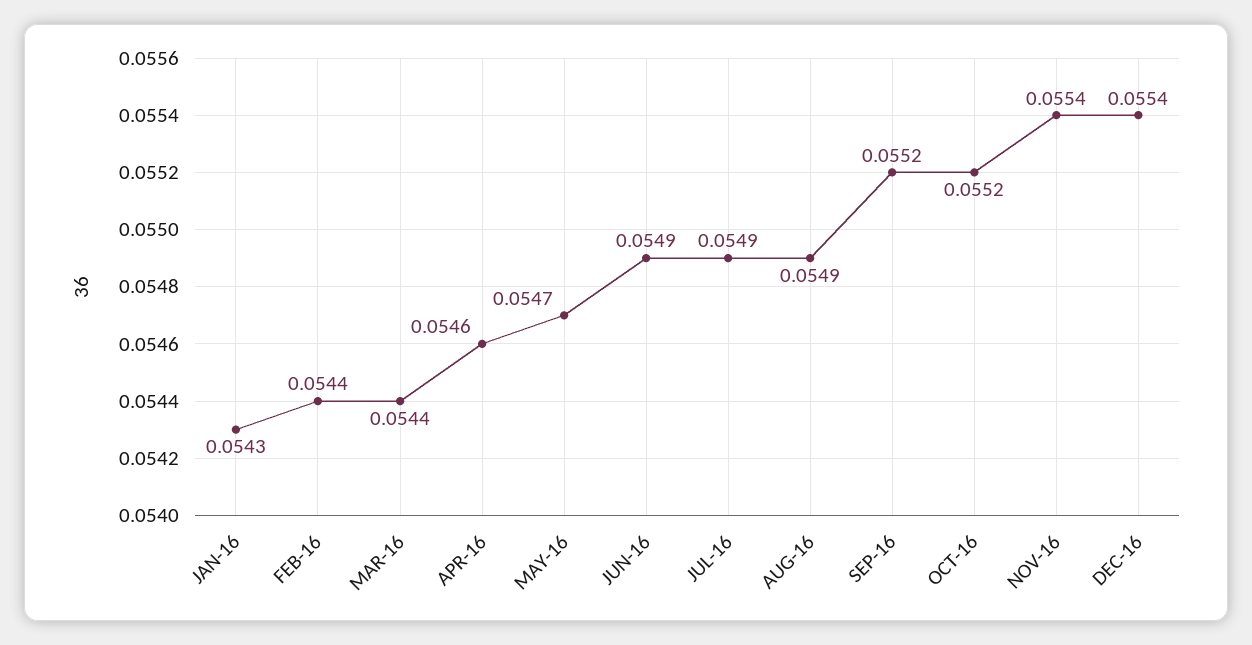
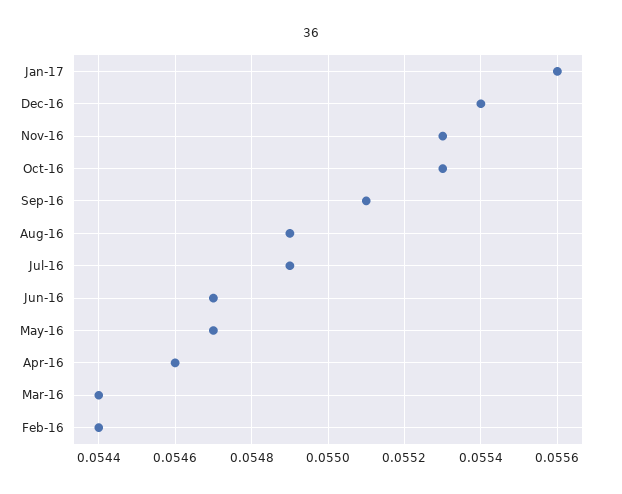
JAN-16: 0.0543 -> none
JUN-16: 0.0549 -> 0.0547
SEP-16: 0.0552 -> 0.0551
OCT-16: 0.0552 -> 0.0553
NOV-16: 0.0554 -> 0.0553
Jan-17: none -> 0.0556

